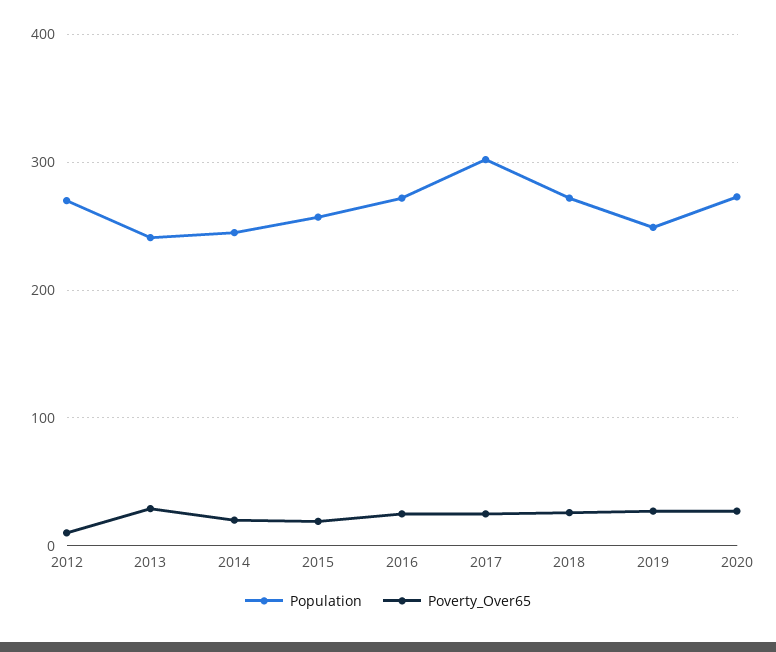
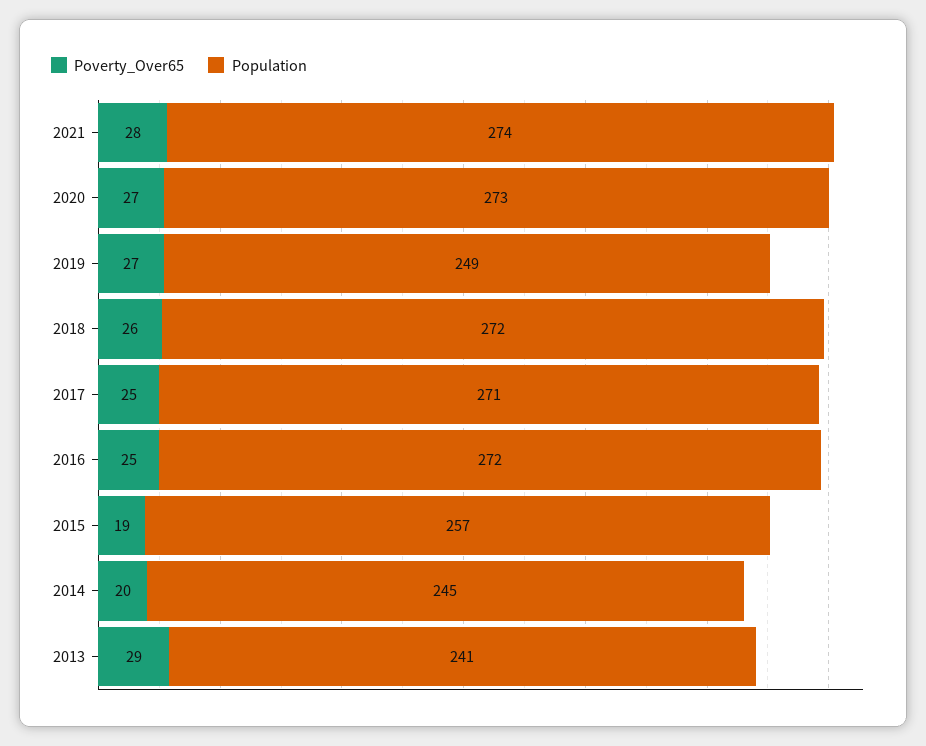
Population, 2012: 270 -> none
Poverty_Over65, 2012: 10 -> none
Population, 2017: 300 -> 271
Poverty_Over65, 2021: none -> 28
Population, 2021: none -> 274

